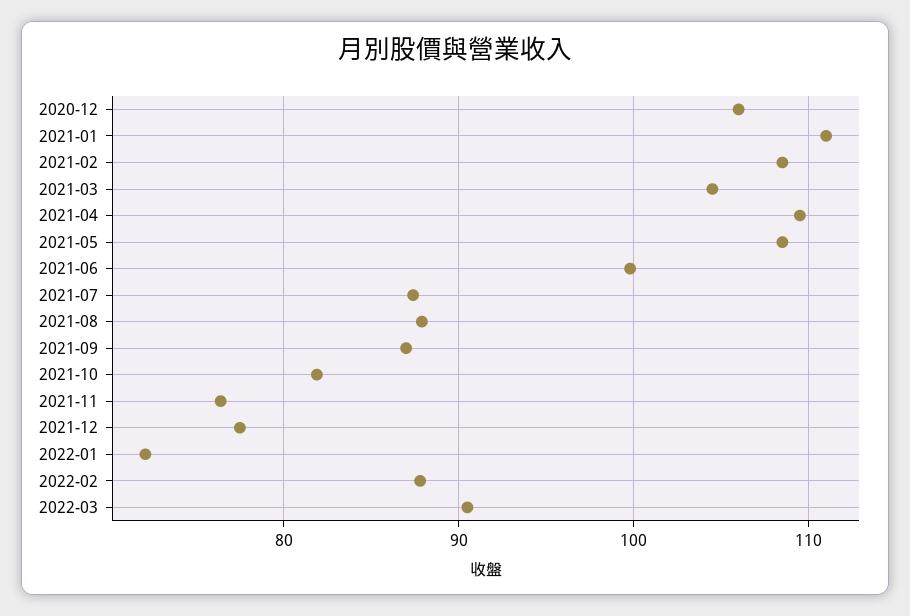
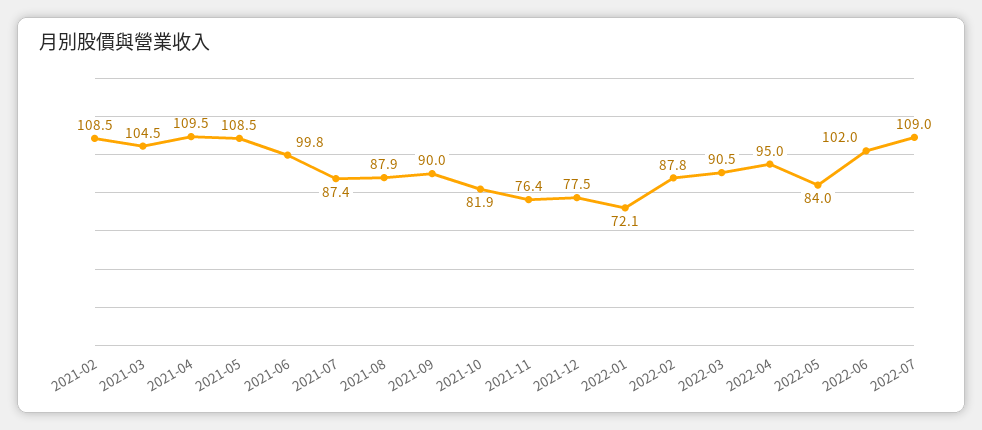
2020-12: 106 -> none
2021-01: 111 -> none
2021-09: 87 -> 90
2022-04: none -> 95
2022-05: none -> 84
2022-06: none -> 102
2022-07: none -> 109

